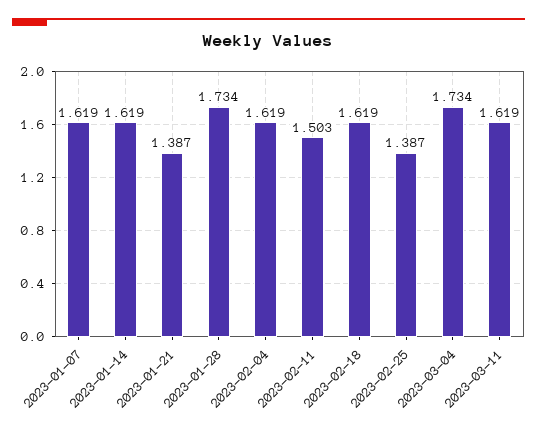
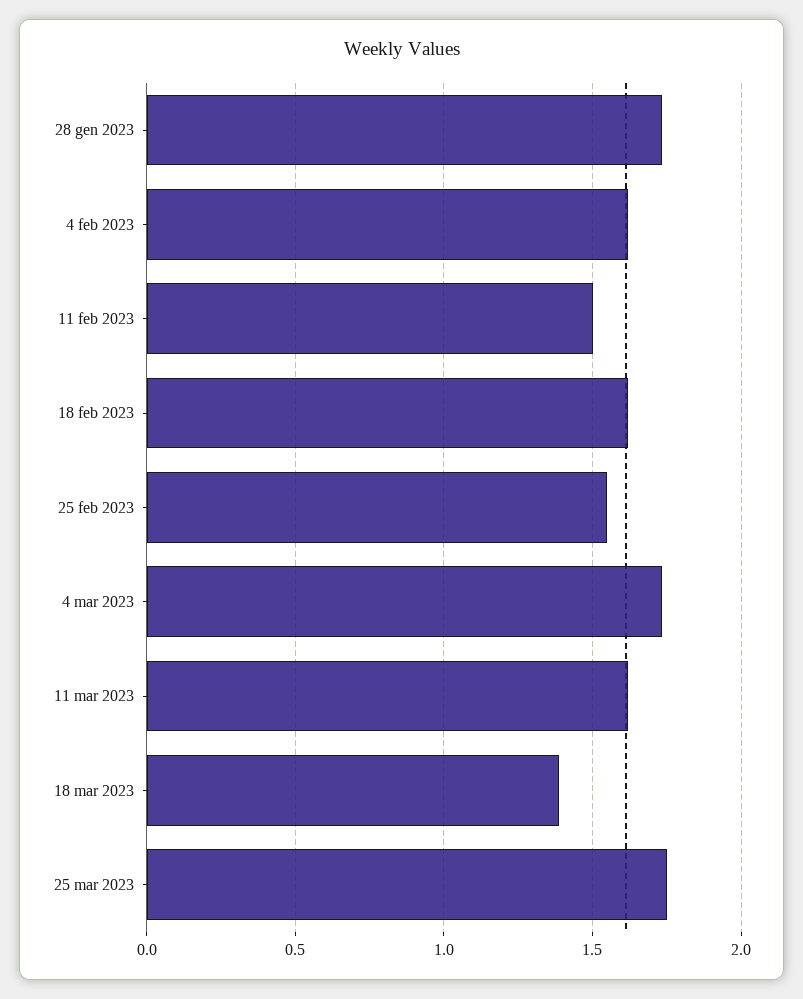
2023-01-07: 1.619 -> none
2023-01-14: 1.619 -> none
2023-01-21: 1.387 -> none
2023-02-25: 1.387 -> 1.55
18 mar 2023: none -> 1.4
25 mar 2023: none -> 1.75

